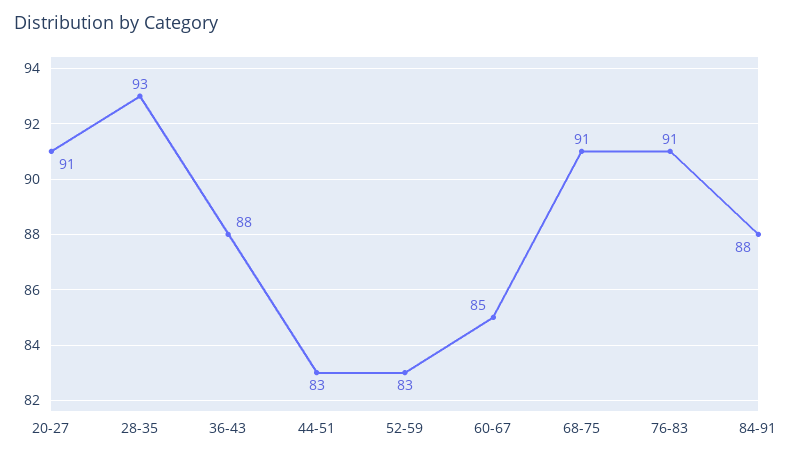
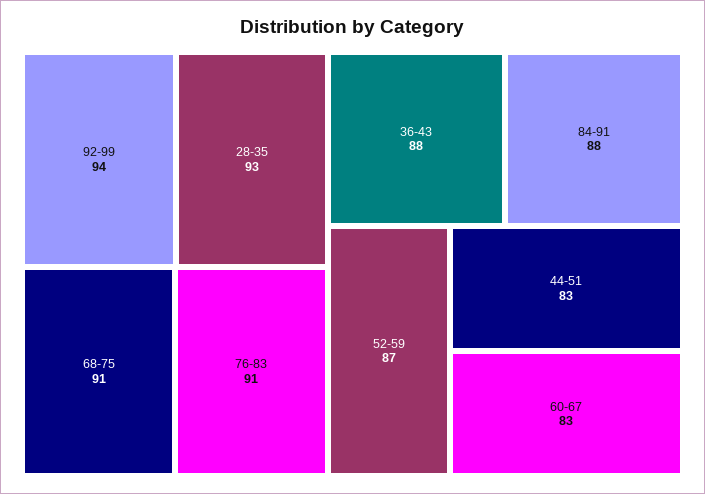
20-27: 91 -> none
52-59: 83 -> 87
60-67: 85 -> 83
92-99: none -> 94

